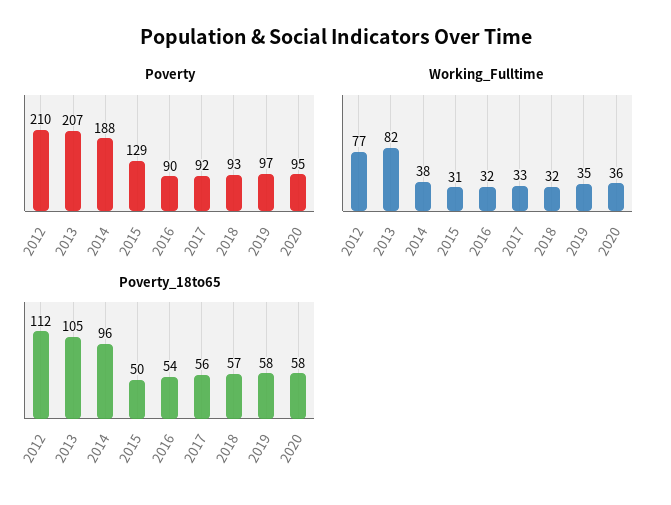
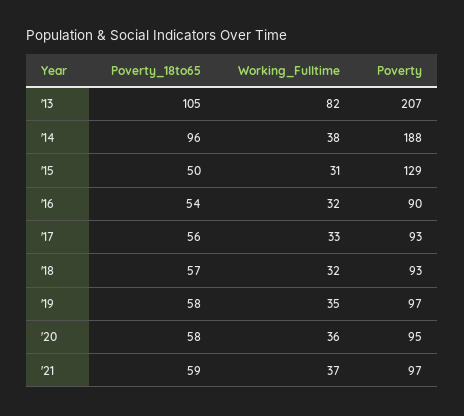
Poverty, 2012: 210 -> none
Poverty, 2017: 92 -> 93
Working_Fulltime, 2012: 77 -> none
Poverty_18to65, 2012: 112 -> none
Poverty_18to65, '21: none -> 59
Working_Fulltime, '21: none -> 37
Poverty, '21: none -> 97

